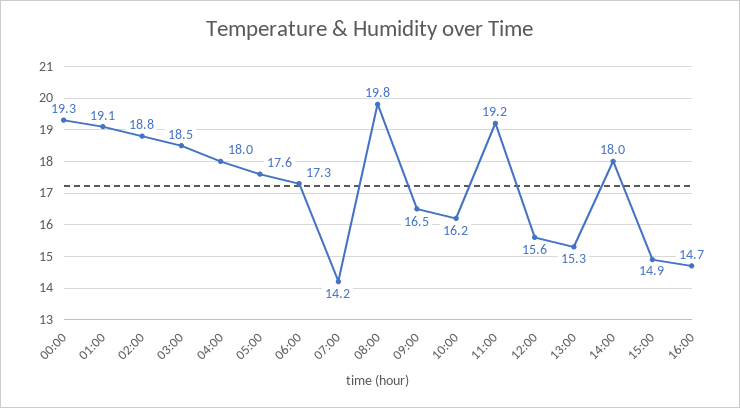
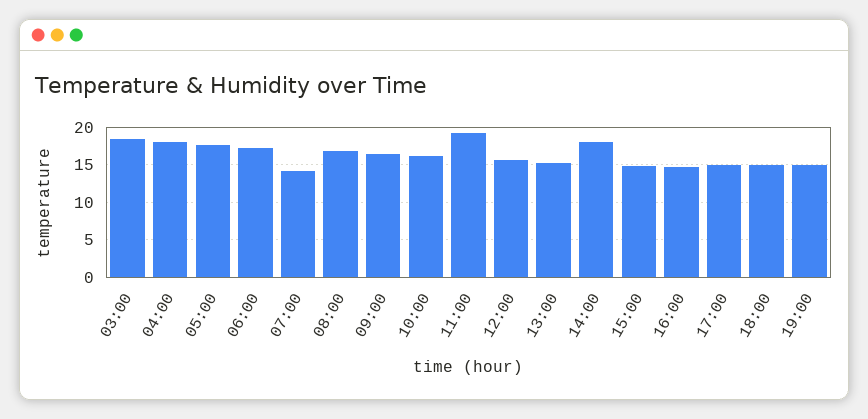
00:00: 19.3 -> none
01:00: 19.1 -> none
02:00: 18.8 -> none
08:00: 19.8 -> 17
17:00: none -> 15
18:00: none -> 15
19:00: none -> 15

